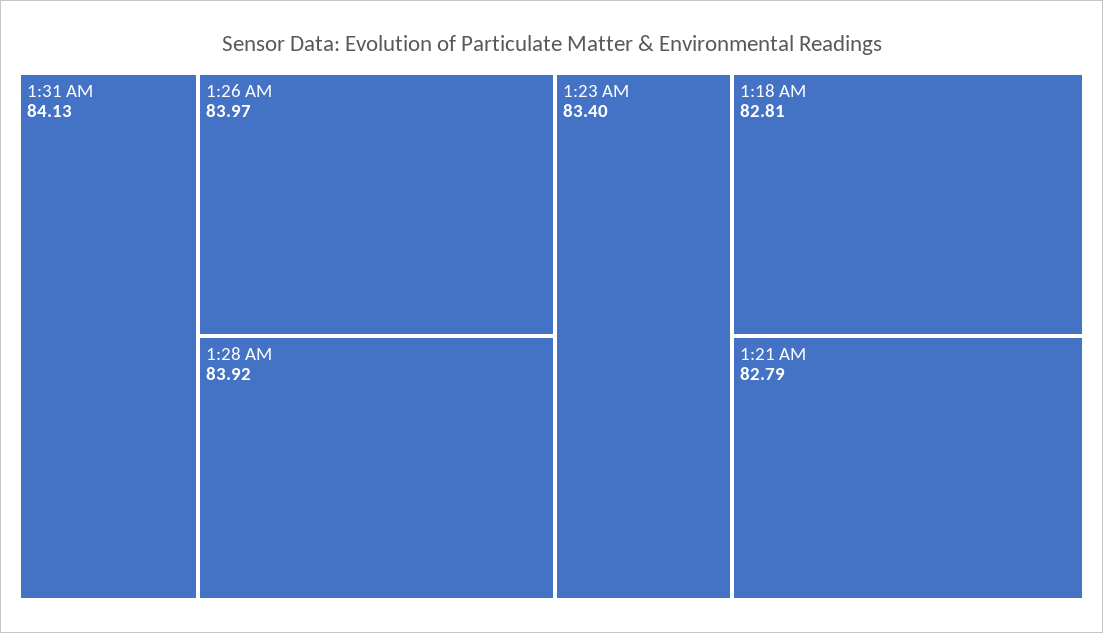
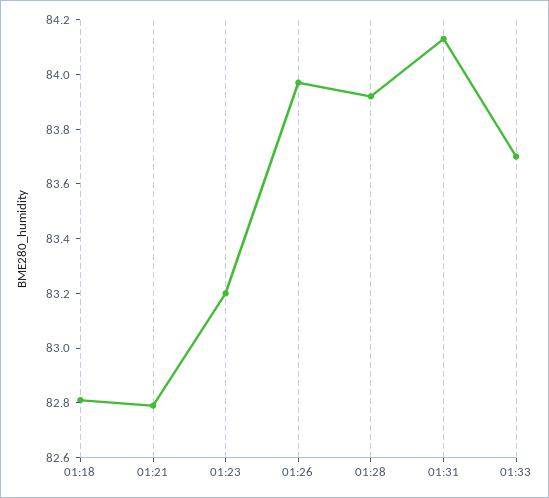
1:23 AM: 83.4 -> 83.2
01:33: none -> 83.7

